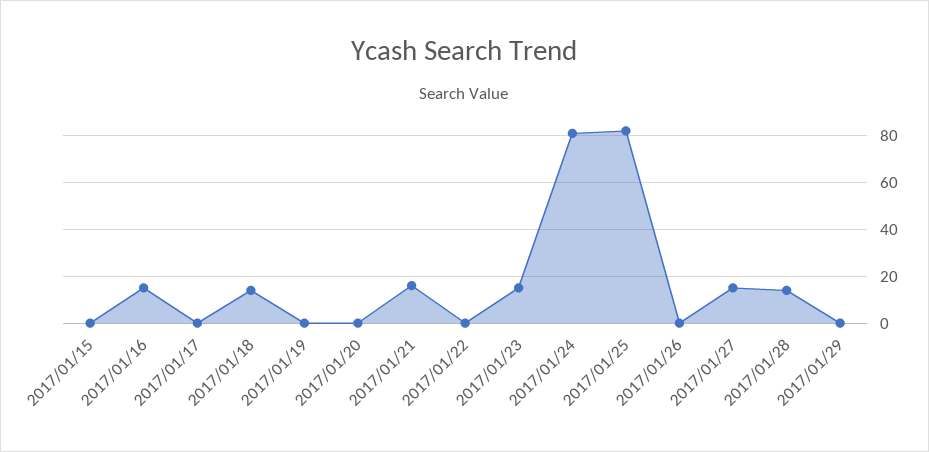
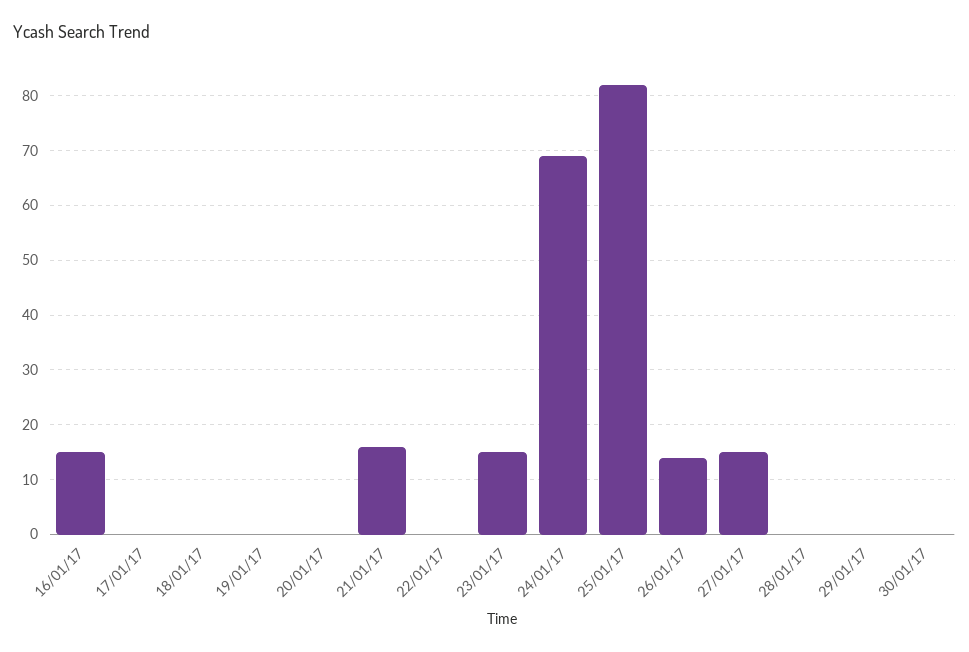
2017/01/15: 0 -> none
2017/01/18: 15 -> 0
2017/01/24: 80 -> 70
2017/01/26: 0 -> 15
2017/01/28: 15 -> 0
30/01/17: none -> 0

